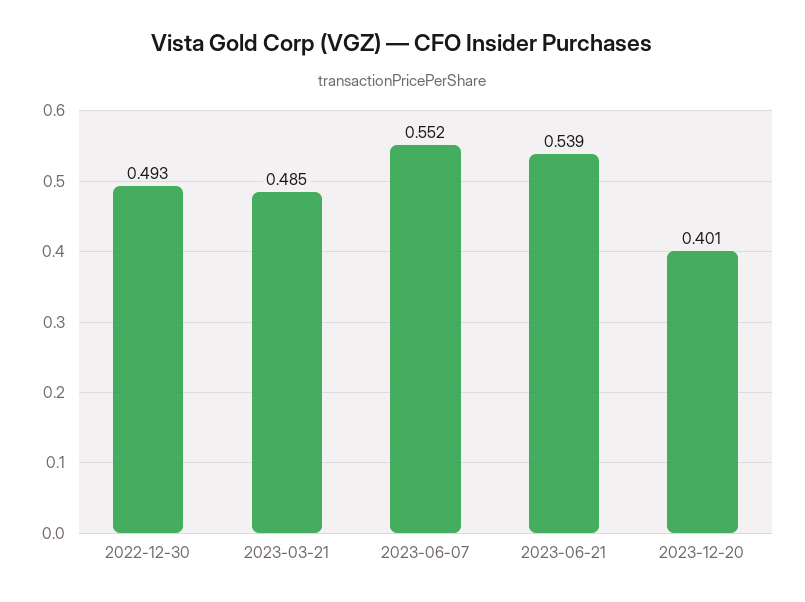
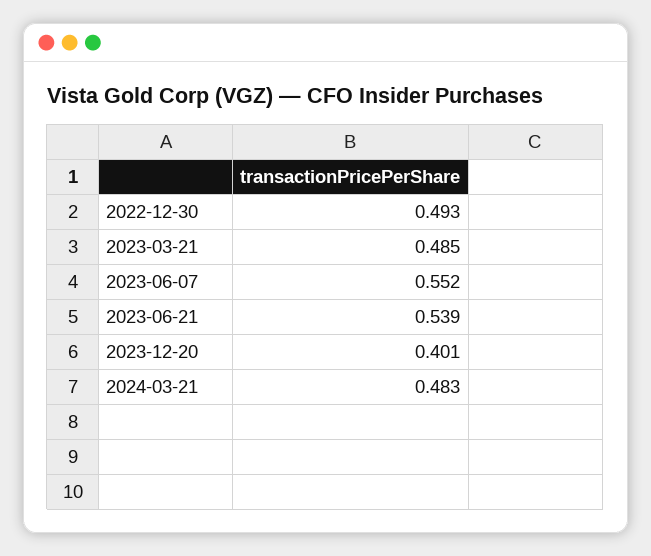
2024-03-21: none -> 0.483

